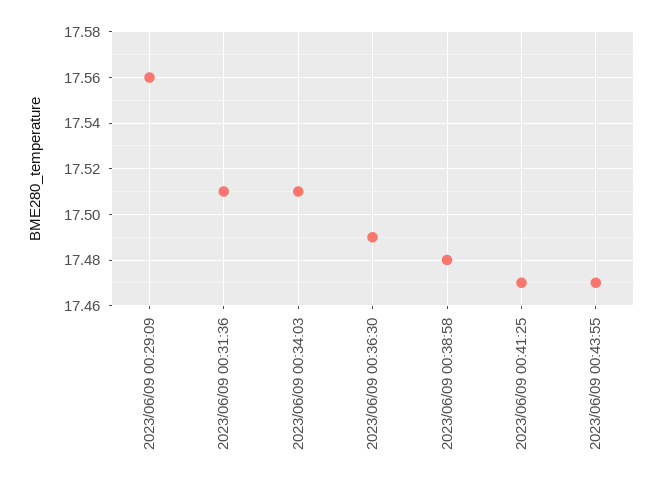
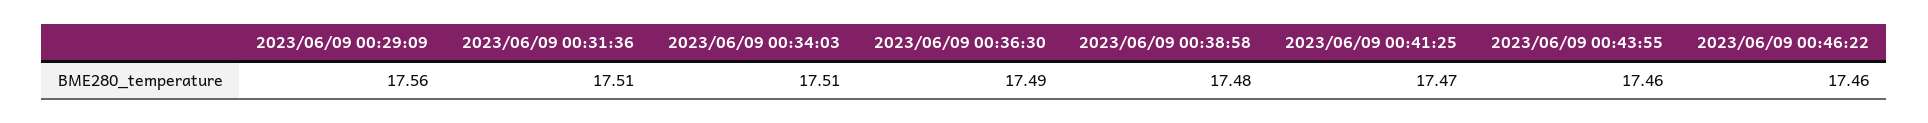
2023/06/09 00:43:55: 17.47 -> 17.46
2023/06/09 00:46:22: none -> 17.46

